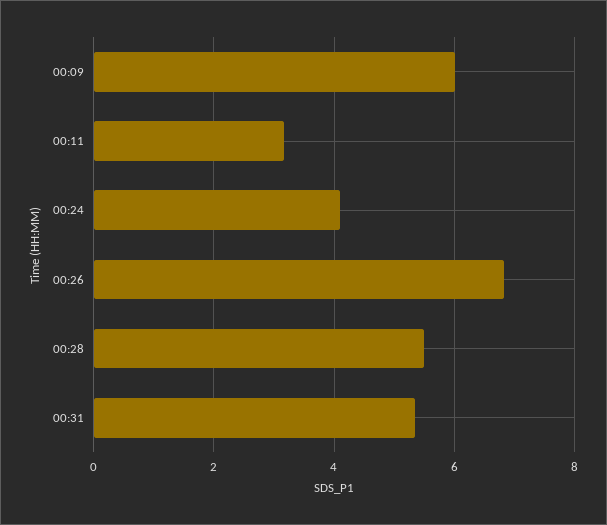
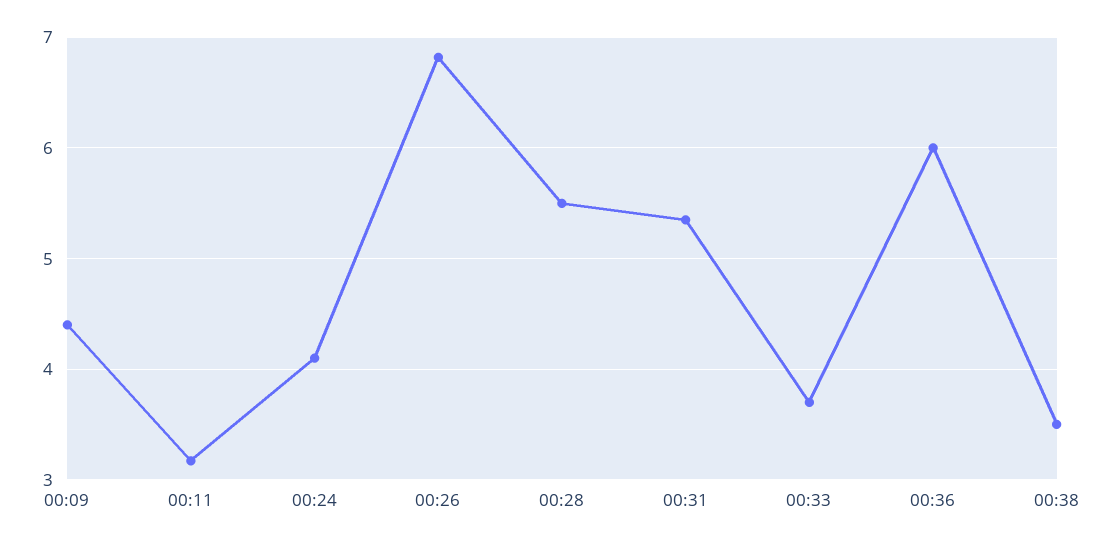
00:09: 6 -> 4.4
00:33: none -> 3.7
00:36: none -> 6
00:38: none -> 3.5

